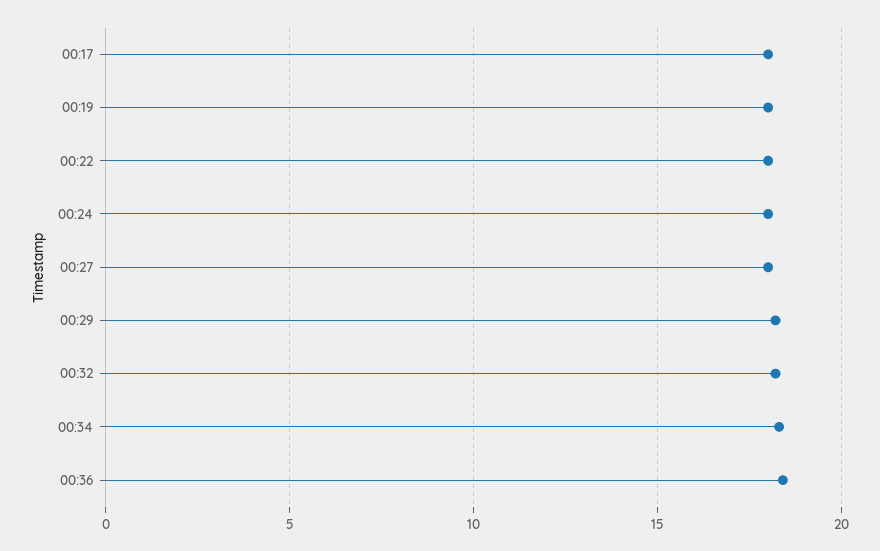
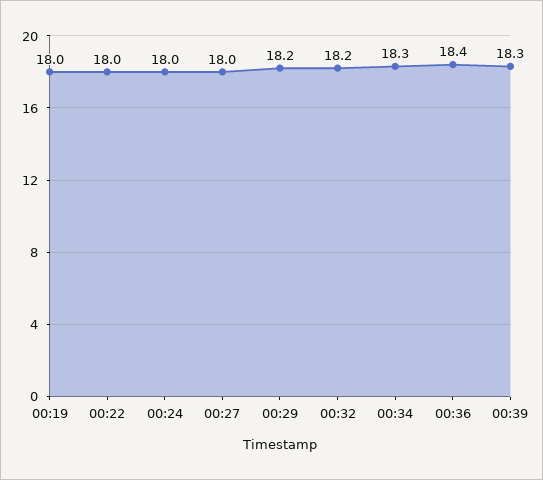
00:17: 18 -> none
00:39: none -> 18.3

